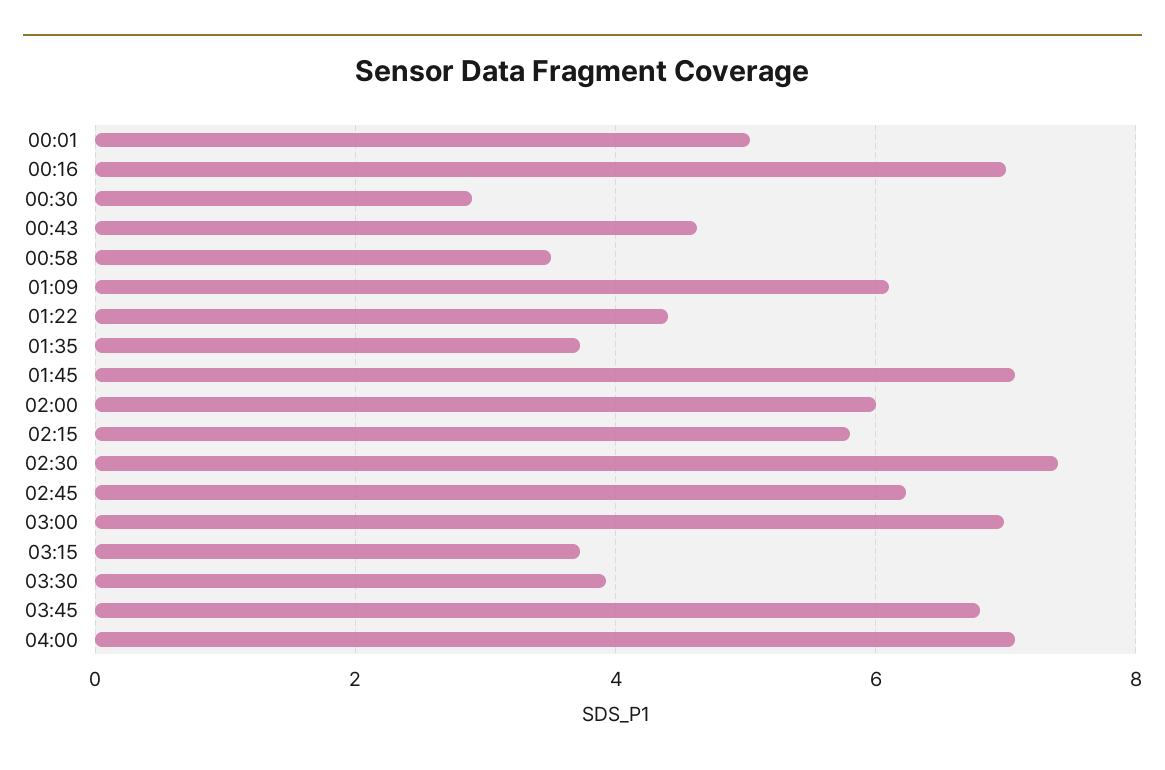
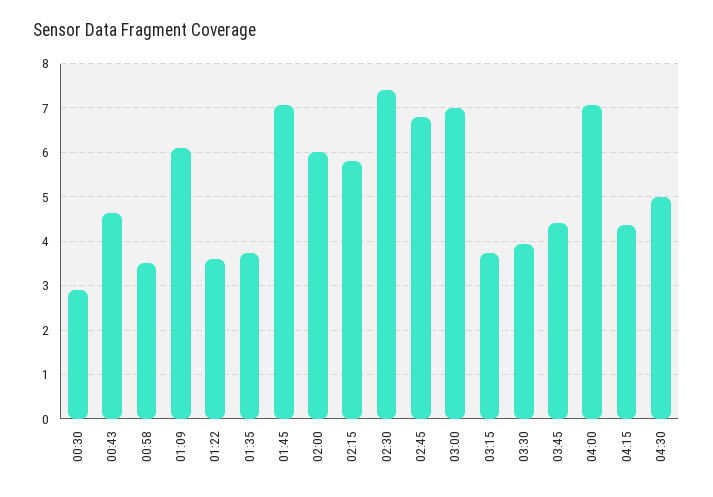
00:01: 5 -> none
00:16: 7 -> none
01:22: 4.4 -> 3.6
02:45: 6.2 -> 6.8
03:45: 6.8 -> 4.4
04:15: none -> 4.4
04:30: none -> 5

